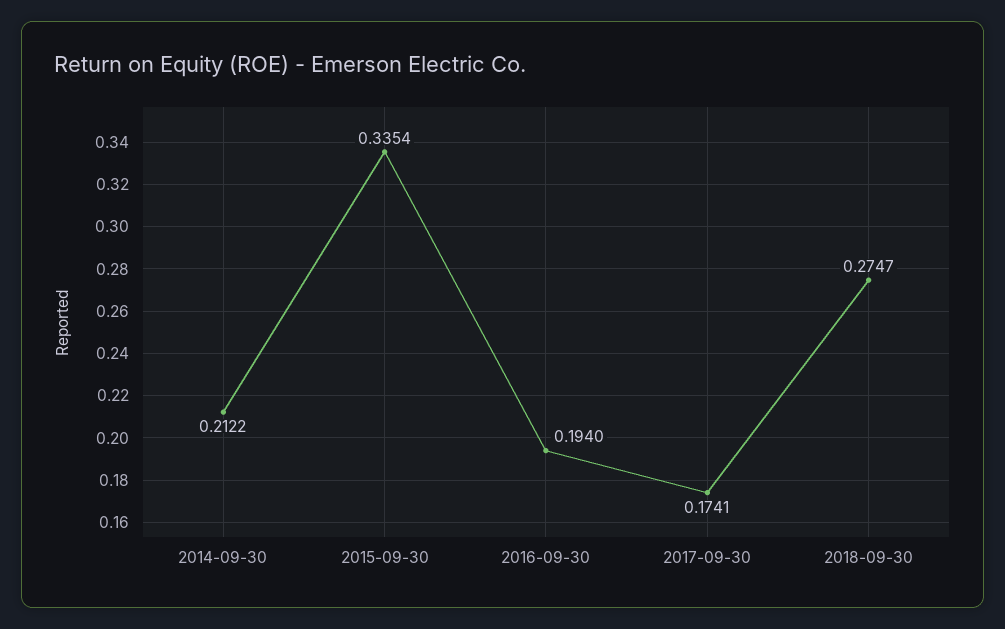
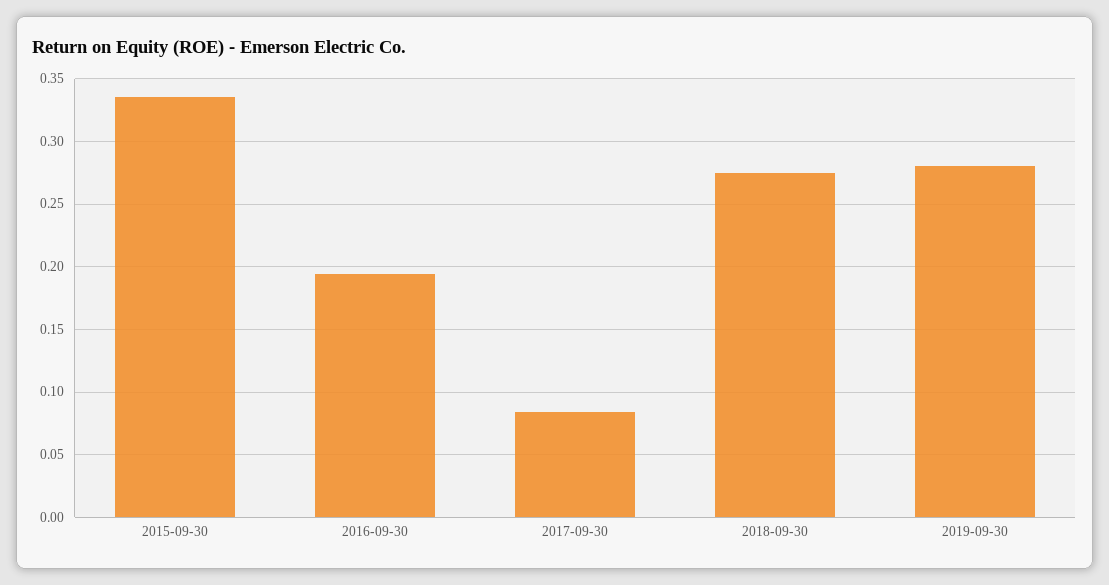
2014-09-30: 0.2122 -> none
2017-09-30: 0.1741 -> 0.085
2019-09-30: none -> 0.28

